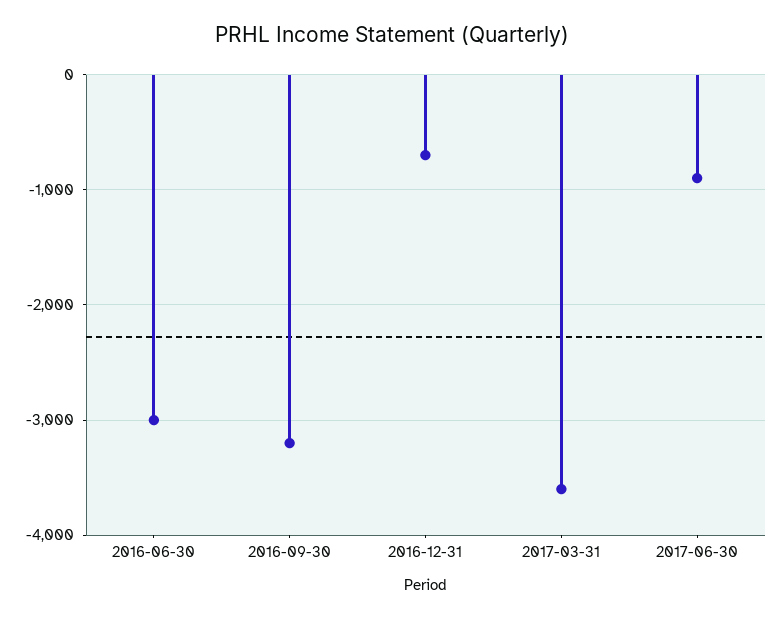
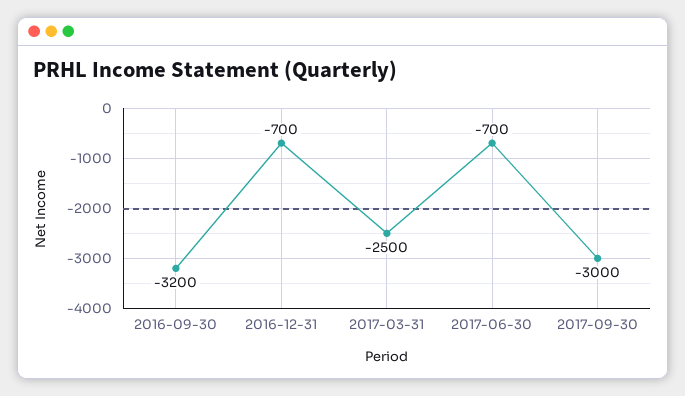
2016-06-30: -3000 -> none
2017-03-31: -3600 -> -2500
2017-06-30: -900 -> -700
2017-09-30: none -> -3000

